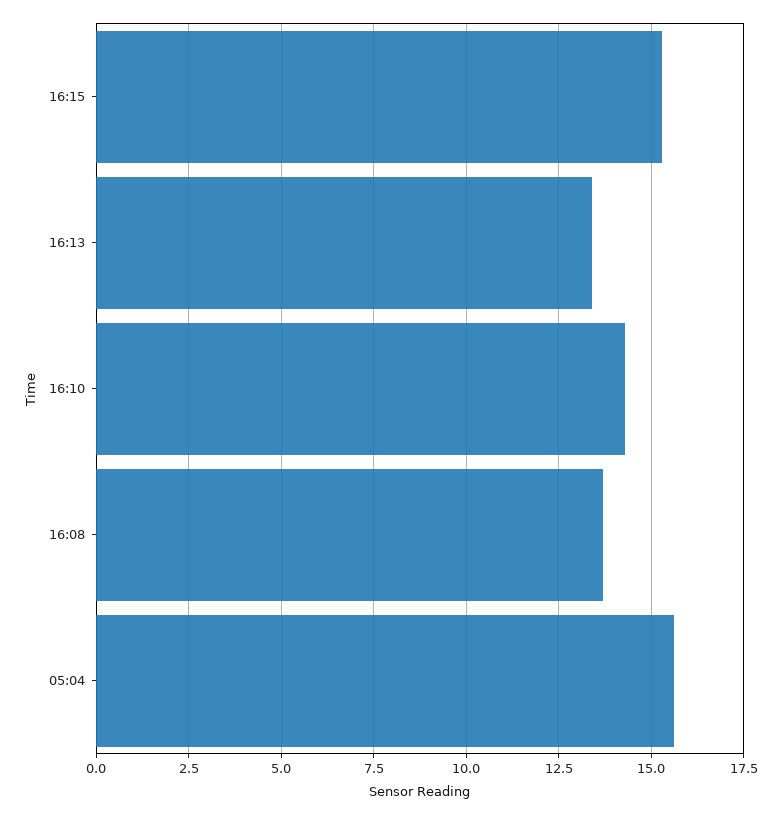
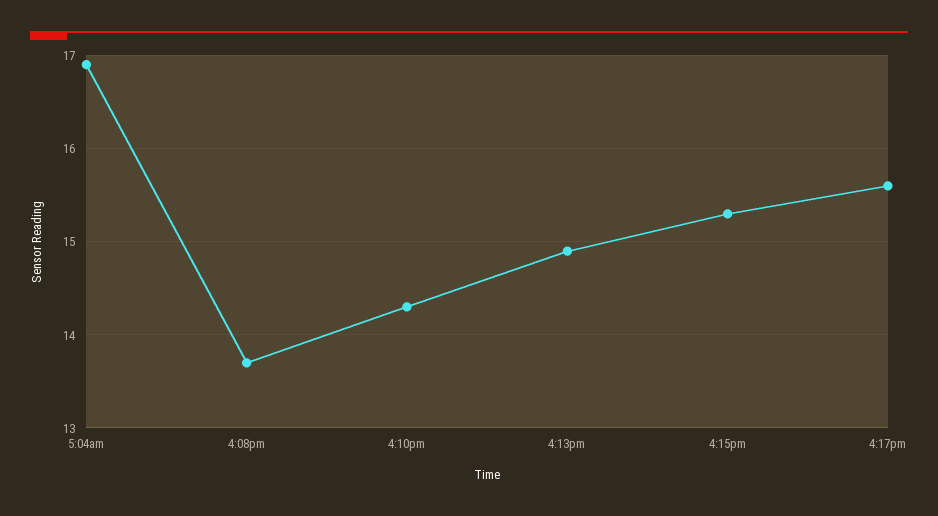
16:13: 13.5 -> 14.9
05:04: 15.5 -> 16.9
4:17pm: none -> 15.6

